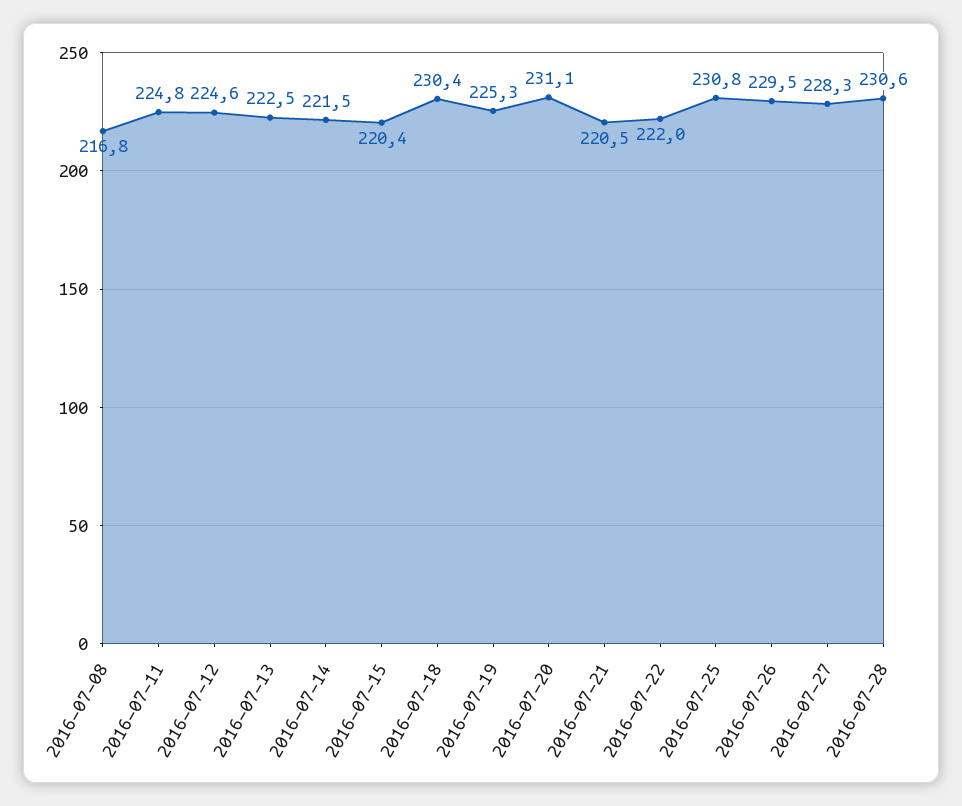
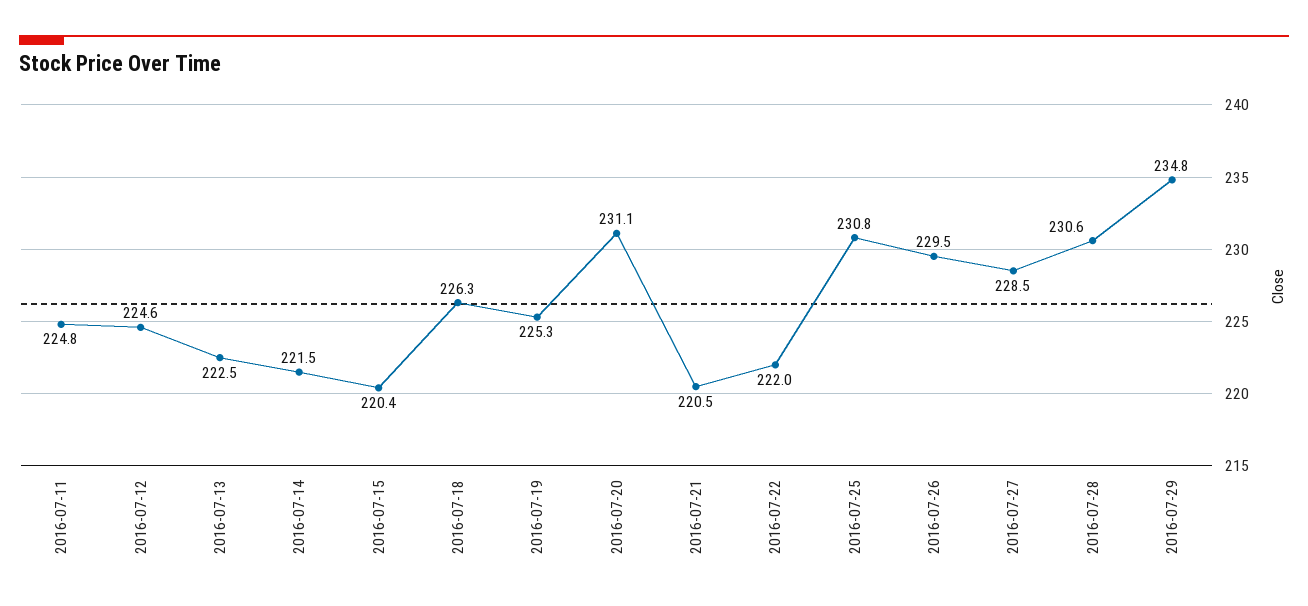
2016-07-08: 216.8 -> none
2016-07-18: 230.4 -> 226.3
2016-07-27: 228.3 -> 228.5
2016-07-29: none -> 234.8

